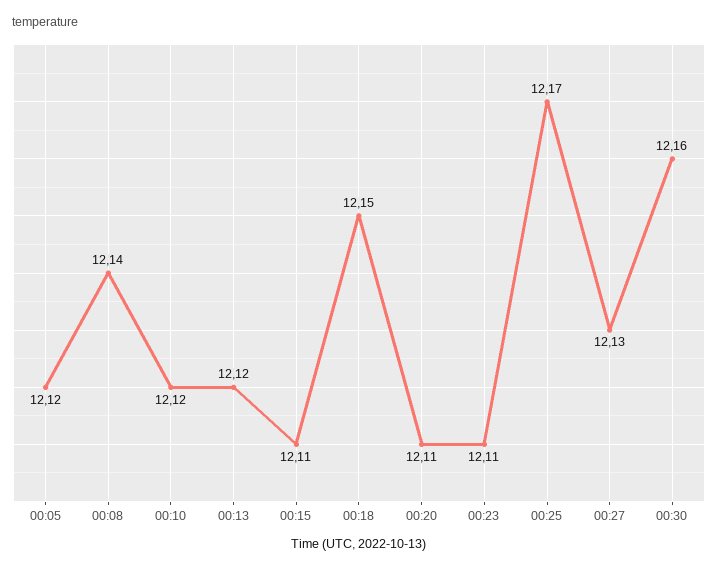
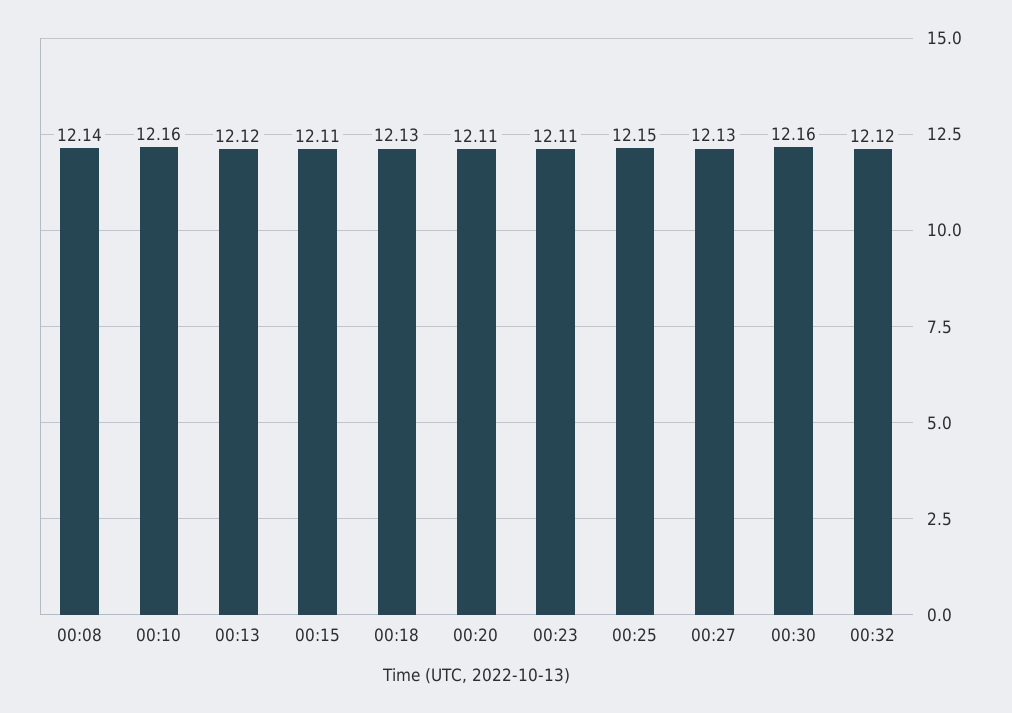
00:05: 12.12 -> none
00:10: 12.12 -> 12.16
00:18: 12.15 -> 12.13
00:25: 12.17 -> 12.15
00:32: none -> 12.12

